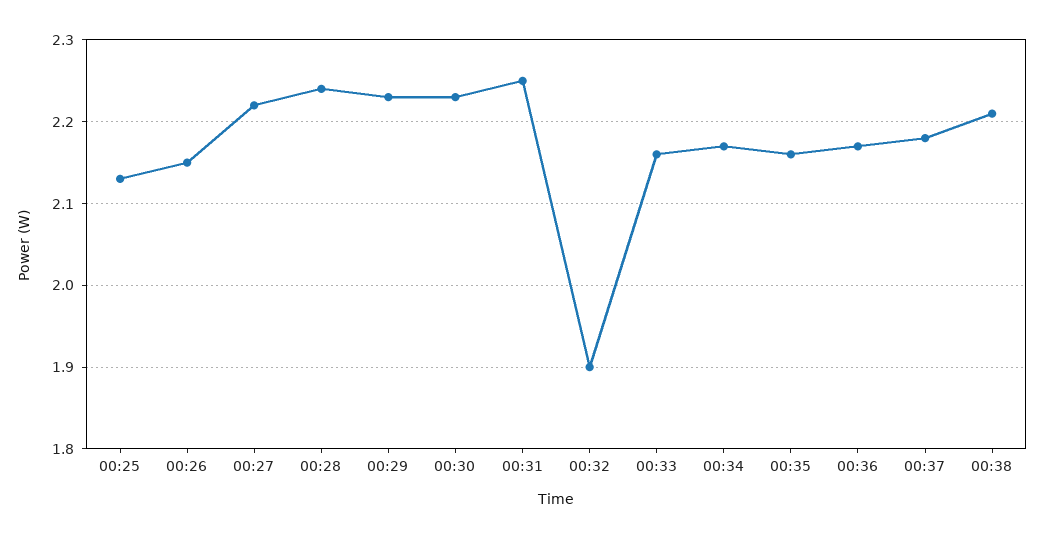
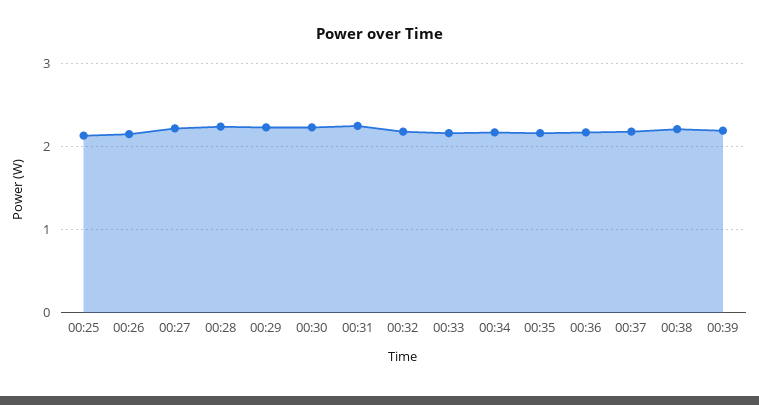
00:32: 1.9 -> 2.2
00:39: none -> 2.2

